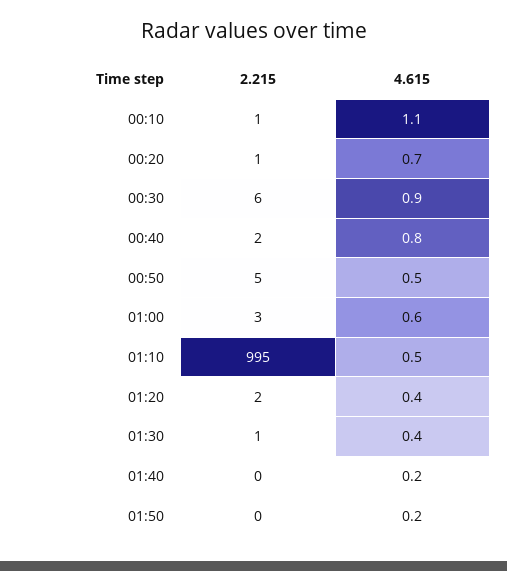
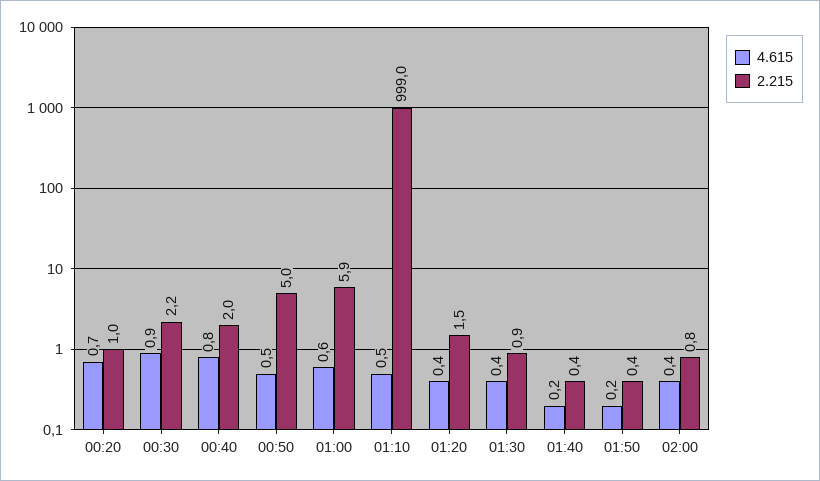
2.215, 00:10: 1 -> none
4.615, 00:10: 1.1 -> none
2.215, 00:30: 6 -> 2.2
2.215, 01:00: 3 -> 5.9
2.215, 01:10: 995 -> 999
4.615, 02:00: none -> 0.4
2.215, 02:00: none -> 0.8

